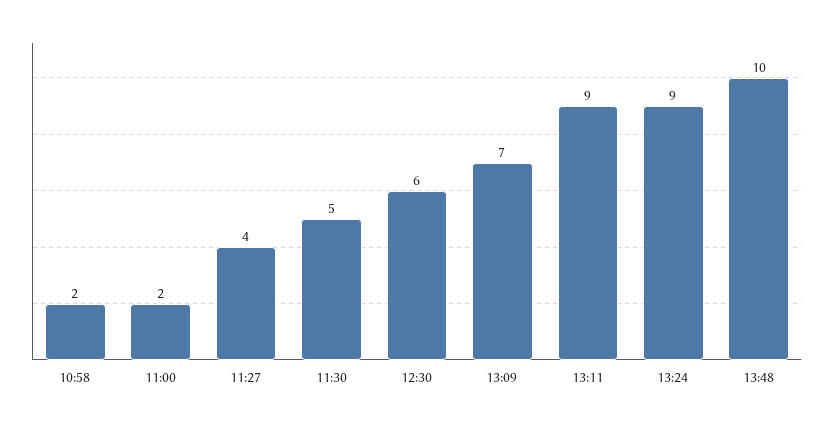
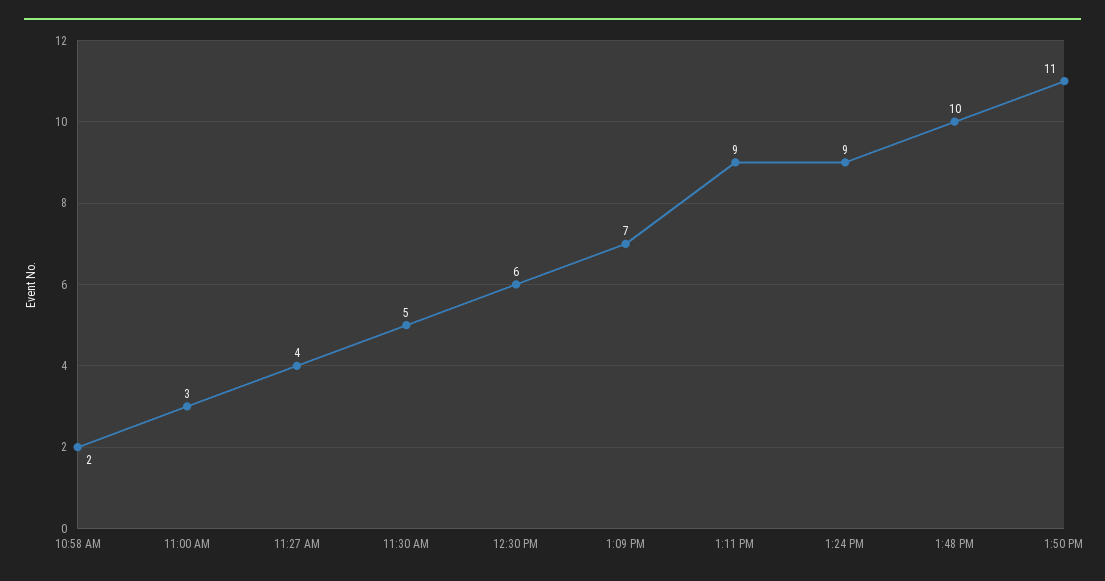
11:00: 2 -> 3
1:50 PM: none -> 11

